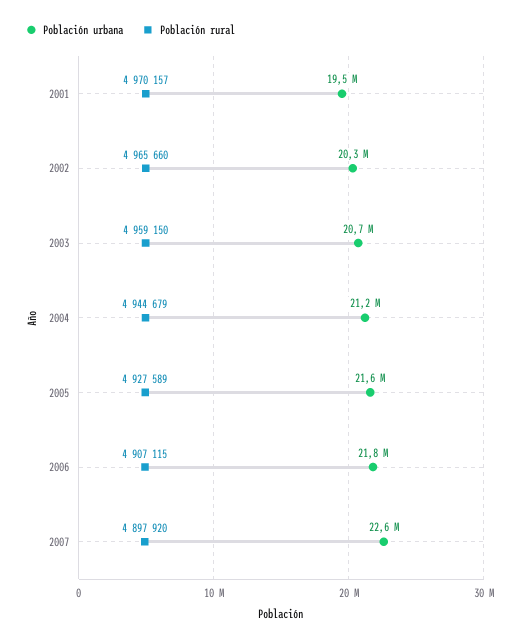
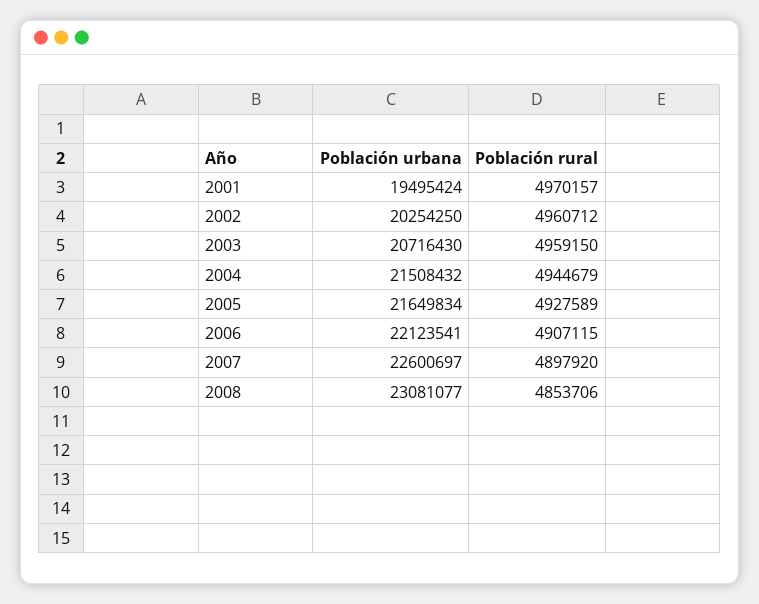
Población rural, 2002: 4965660 -> 4960712
Población urbana, 2004: 21200000 -> 21508432
Población urbana, 2006: 21800000 -> 22123541
Población urbana, 2008: none -> 23081077
Población rural, 2008: none -> 4853706

